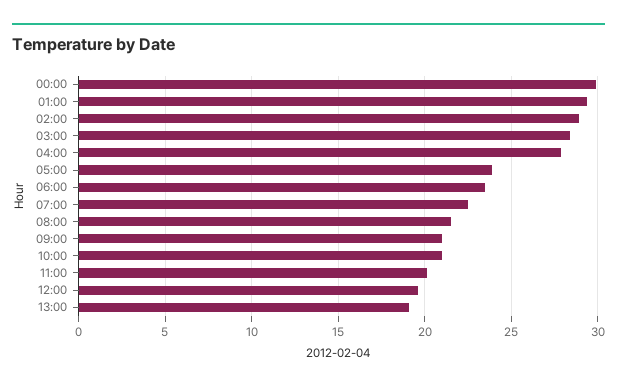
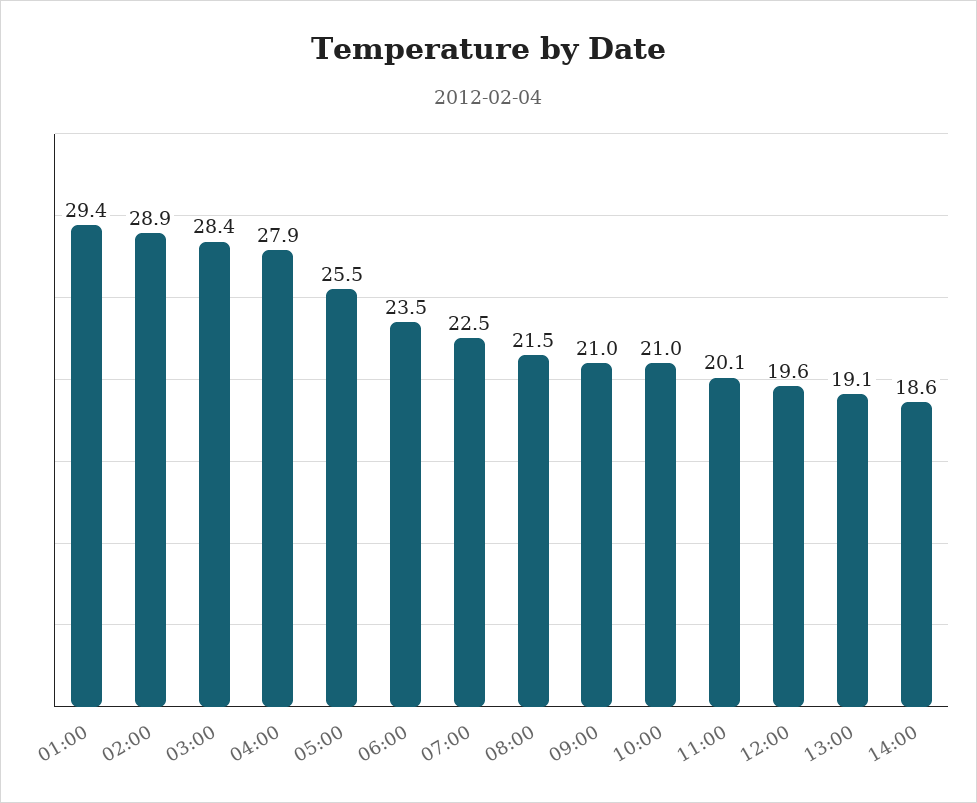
00:00: 30 -> none
05:00: 24 -> 25.5
14:00: none -> 18.6

